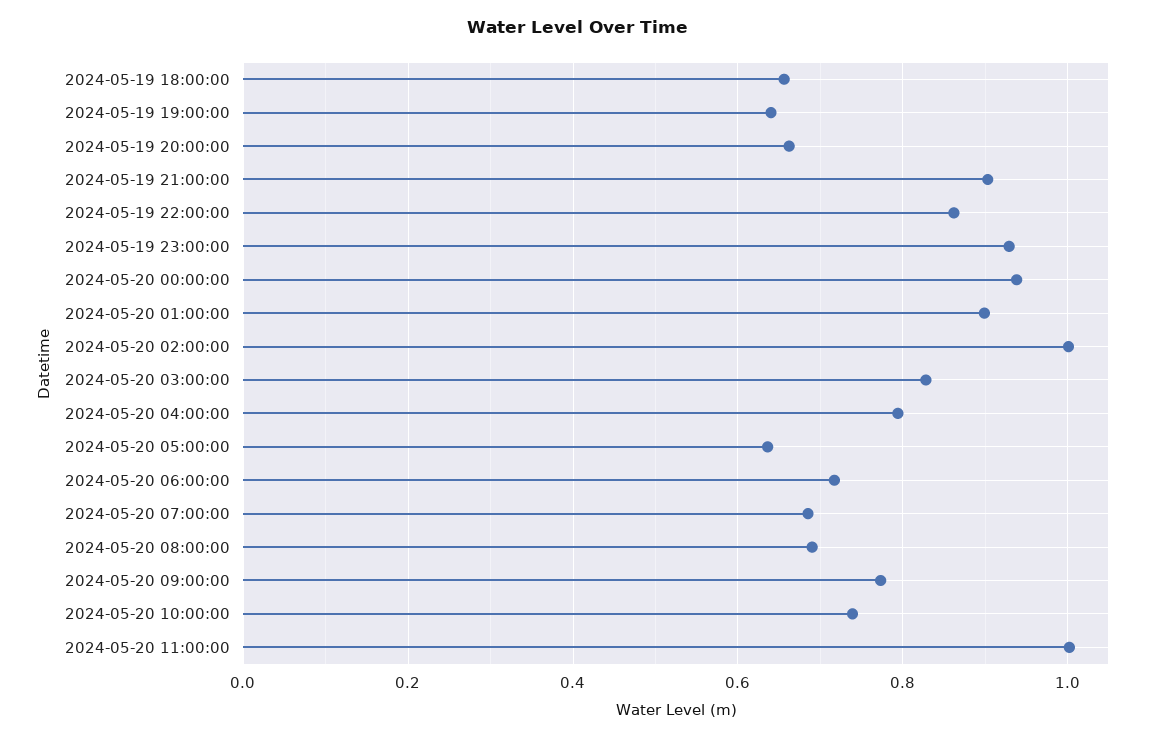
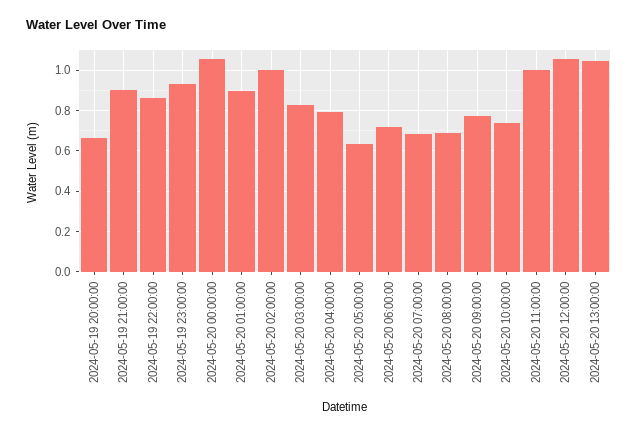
2024-05-19 18:00:00: 0.66 -> none
2024-05-19 19:00:00: 0.64 -> none
2024-05-20 00:00:00: 0.94 -> 1.05
2024-05-20 12:00:00: none -> 1.05
2024-05-20 13:00:00: none -> 1.05

